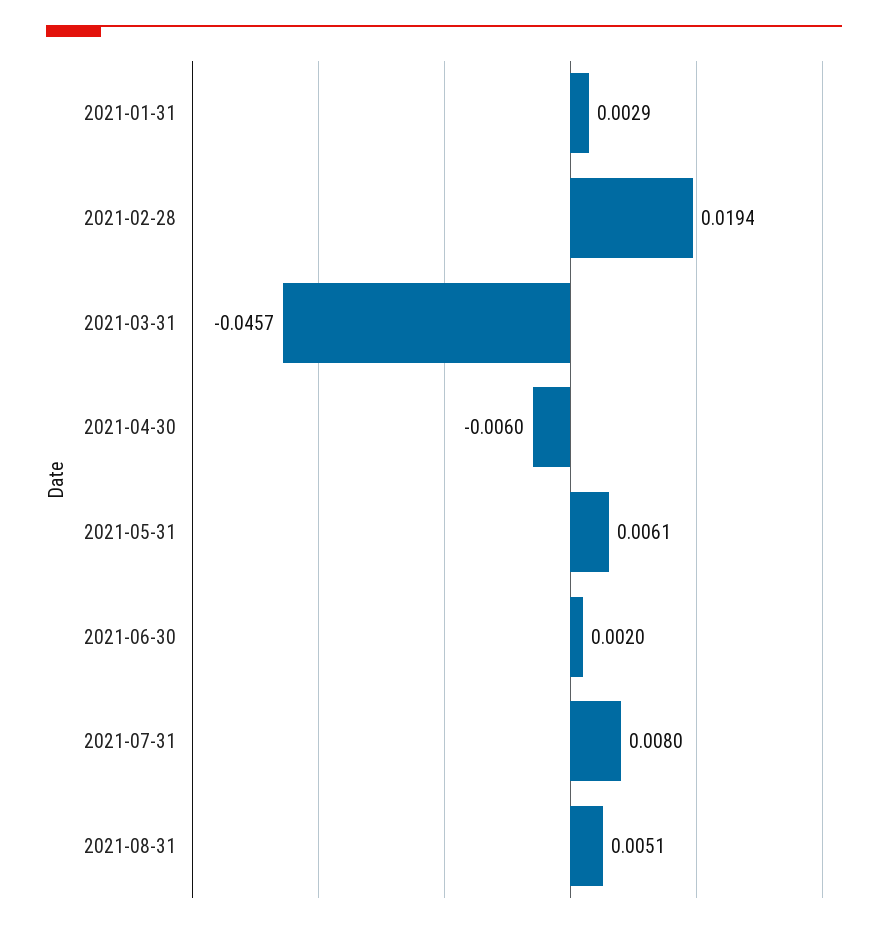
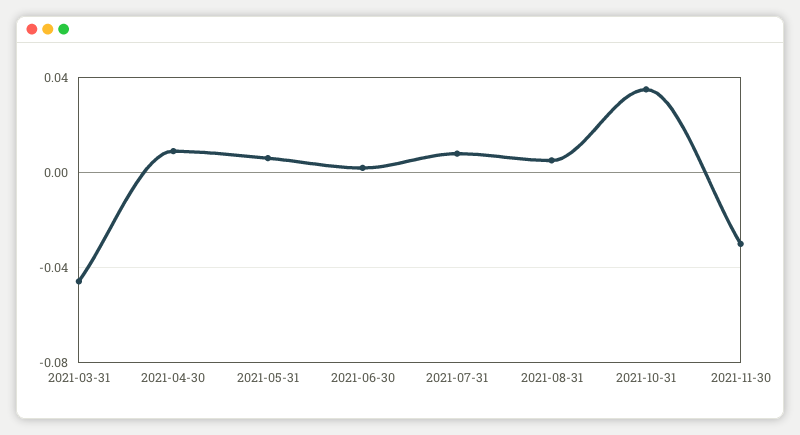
2021-01-31: 0.0029 -> none
2021-02-28: 0.0194 -> none
2021-04-30: -0.006 -> 0.01
2021-10-31: none -> 0.035
2021-11-30: none -> -0.03

